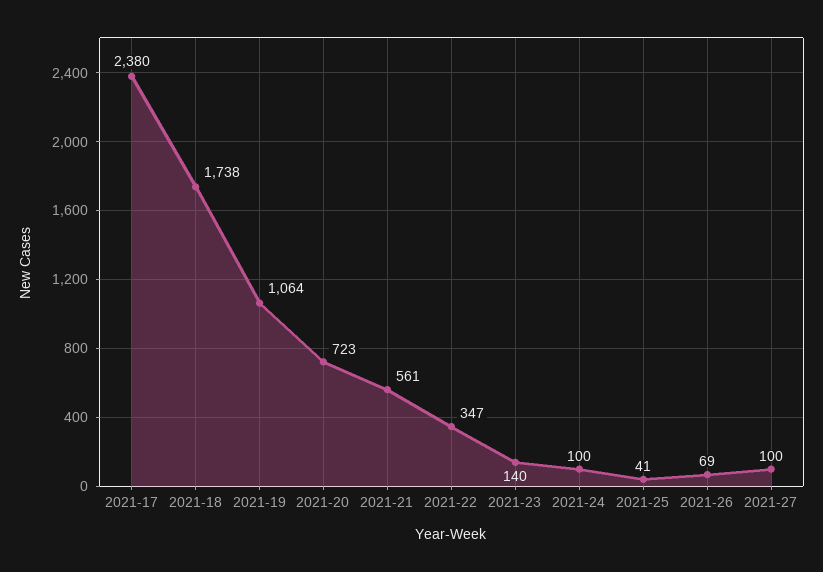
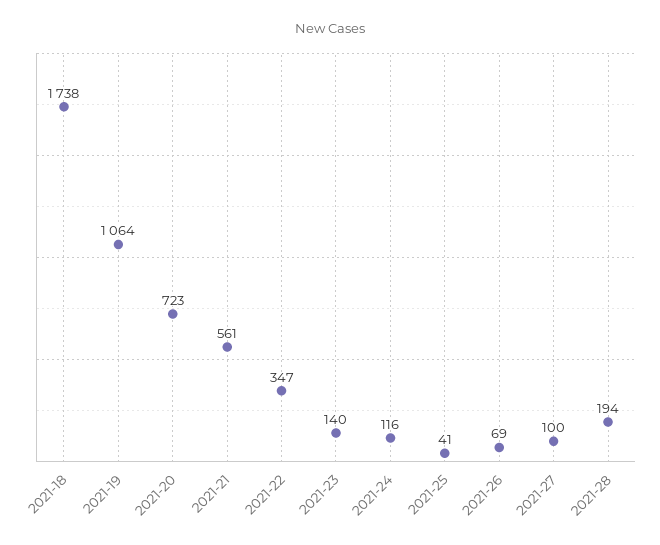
2021-17: 2380 -> none
2021-24: 100 -> 116
2021-28: none -> 194

